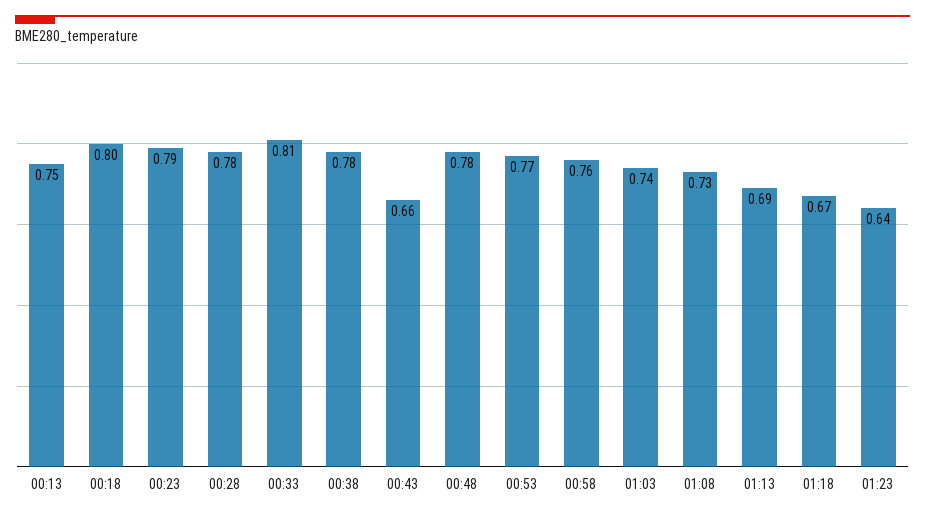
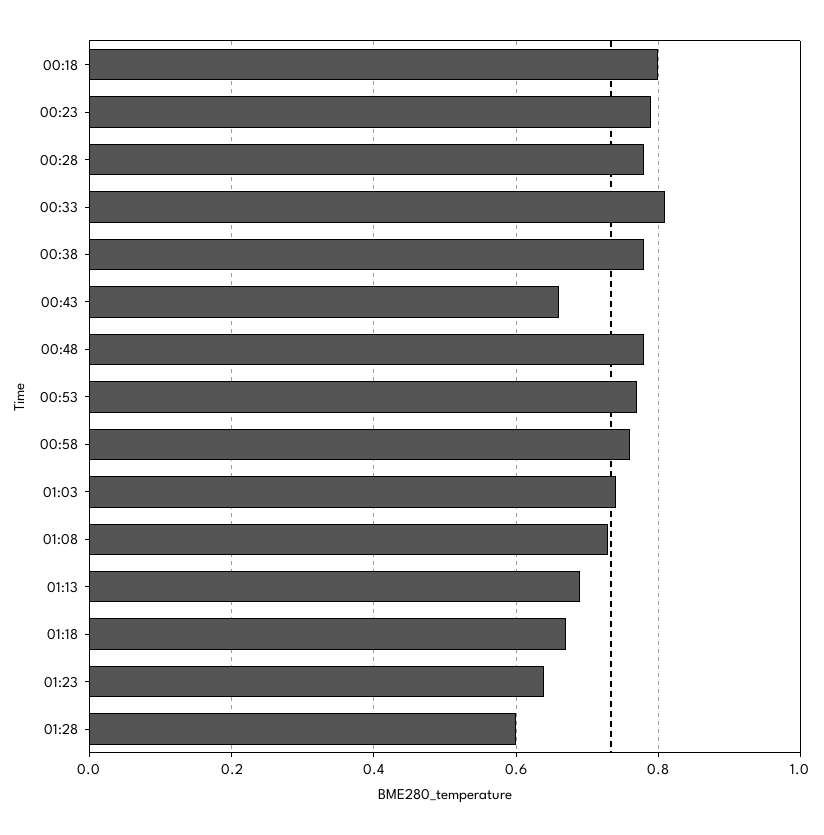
00:13: 0.75 -> none
01:28: none -> 0.6

